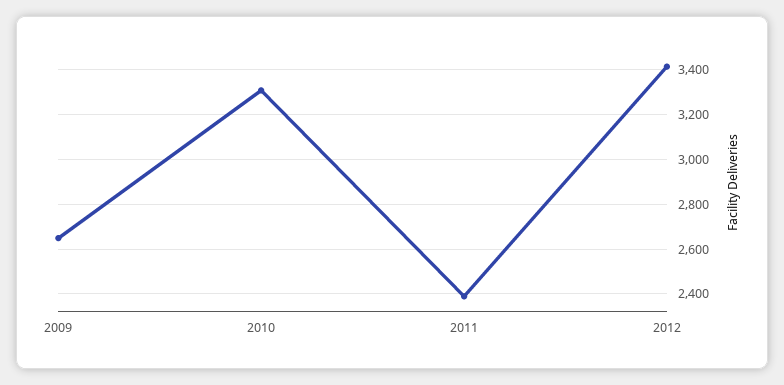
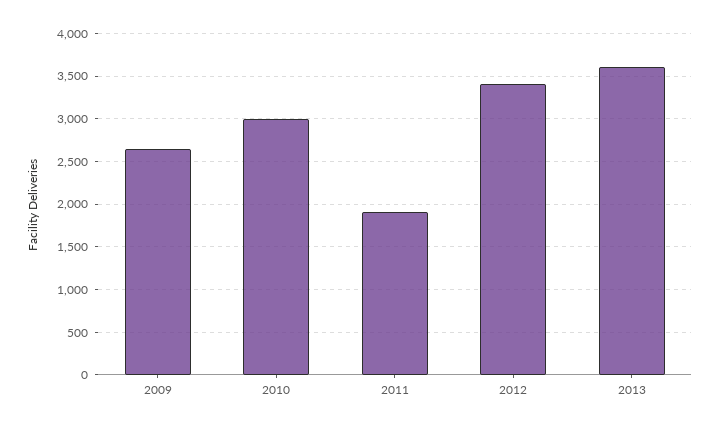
2010: 3300 -> 3000
2011: 2400 -> 1900
2013: none -> 3600

